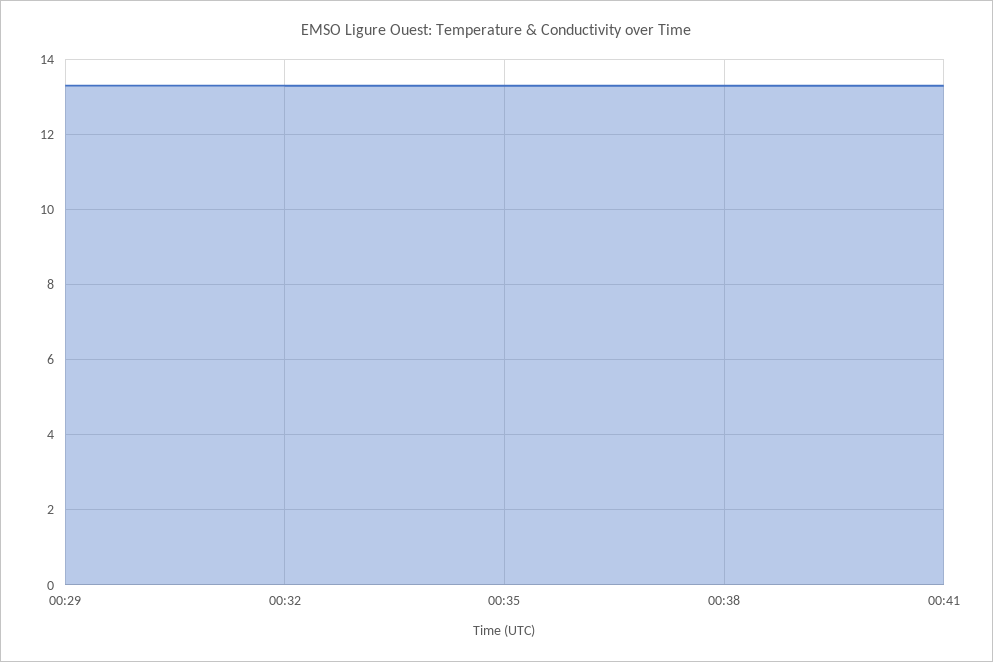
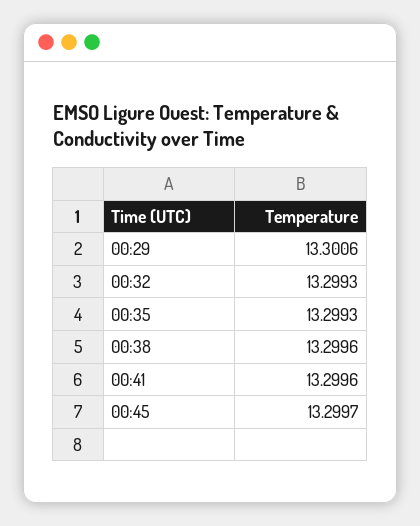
00:45: none -> 13.2997

